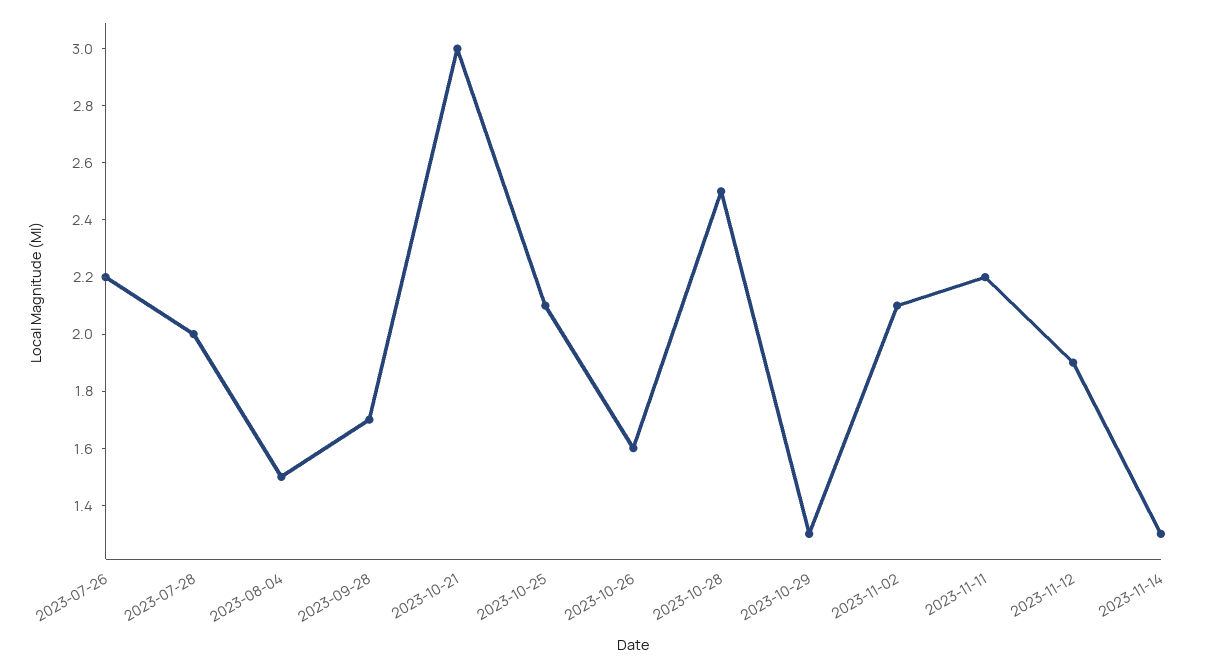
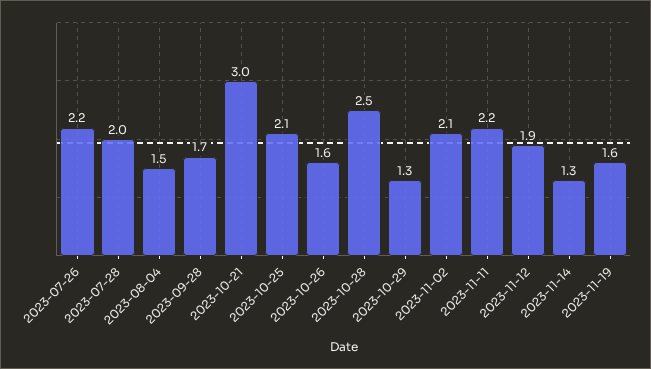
2023-11-19: none -> 1.6

